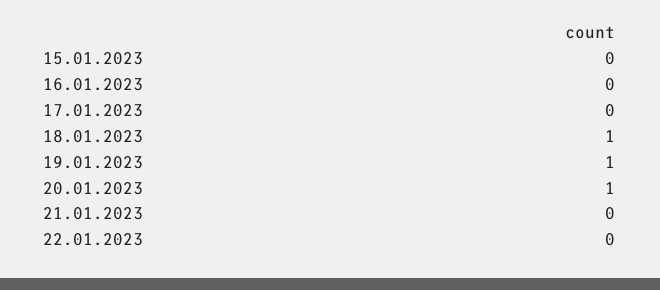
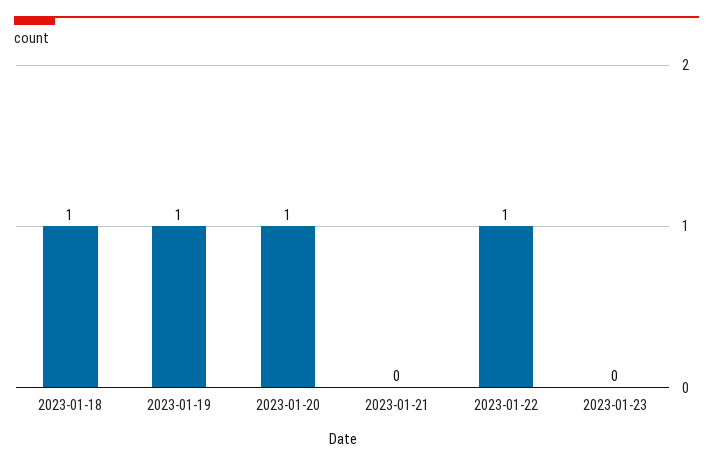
15.01.2023: 0 -> none
16.01.2023: 0 -> none
17.01.2023: 0 -> none
22.01.2023: 0 -> 1
2023-01-23: none -> 0

